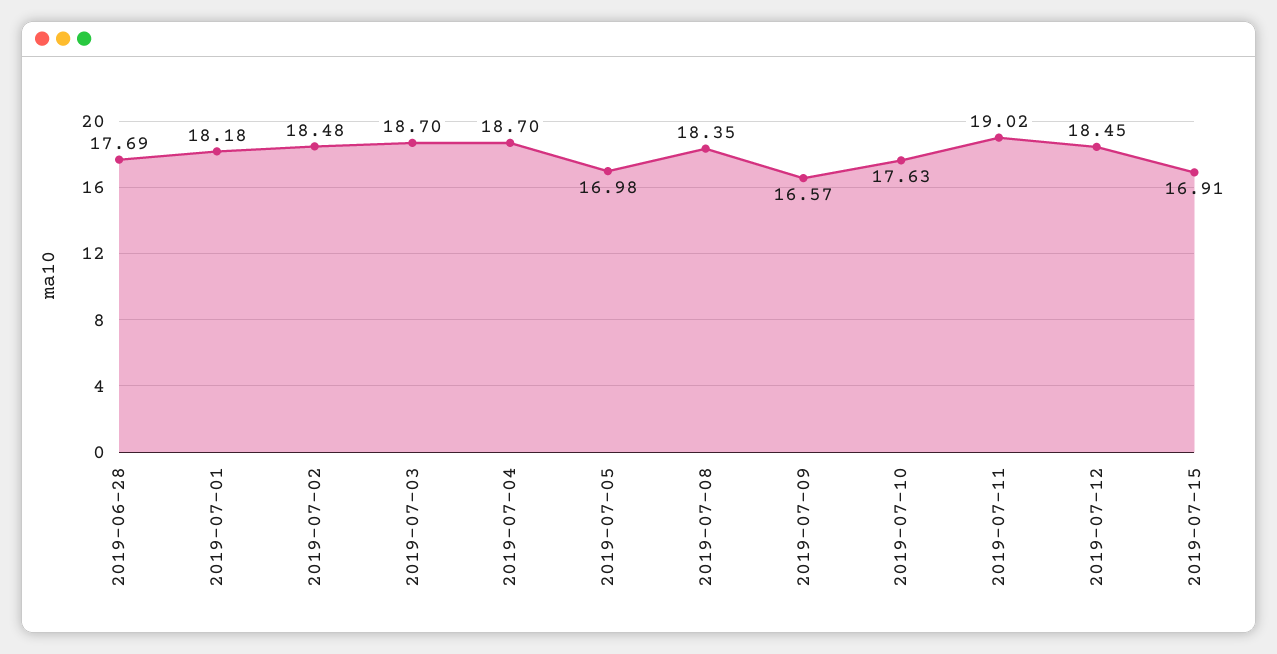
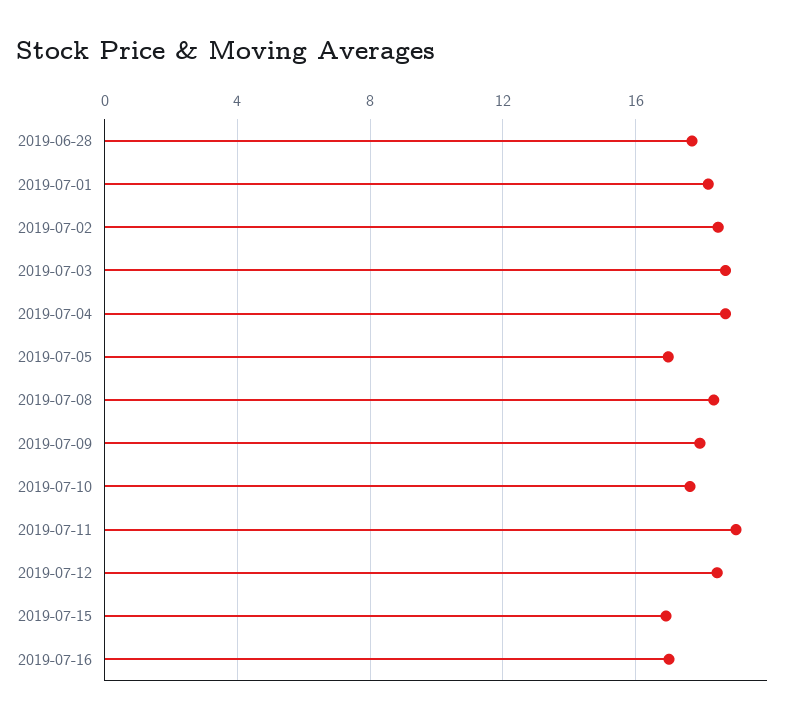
2019-07-09: 16.57 -> 18
2019-07-16: none -> 17

